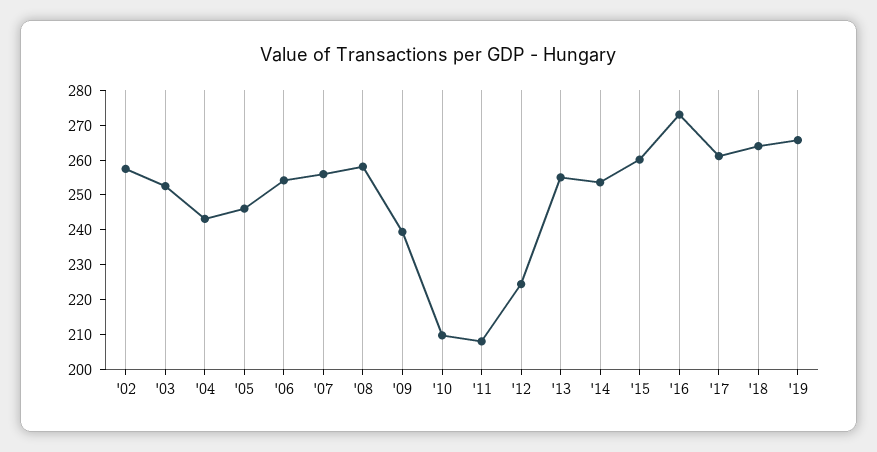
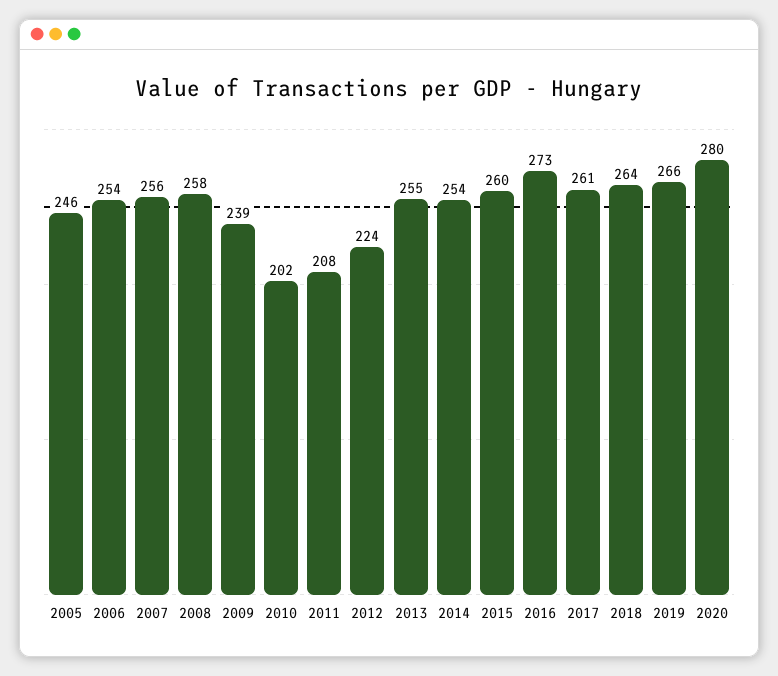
'02: 257.5 -> none
'03: 252.5 -> none
'04: 242.5 -> none
'10: 210 -> 202
2020: none -> 280

